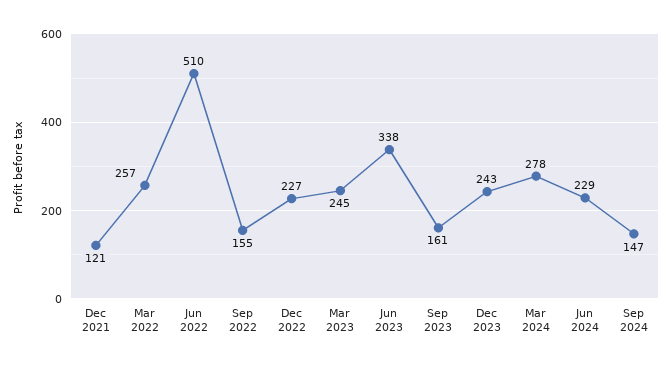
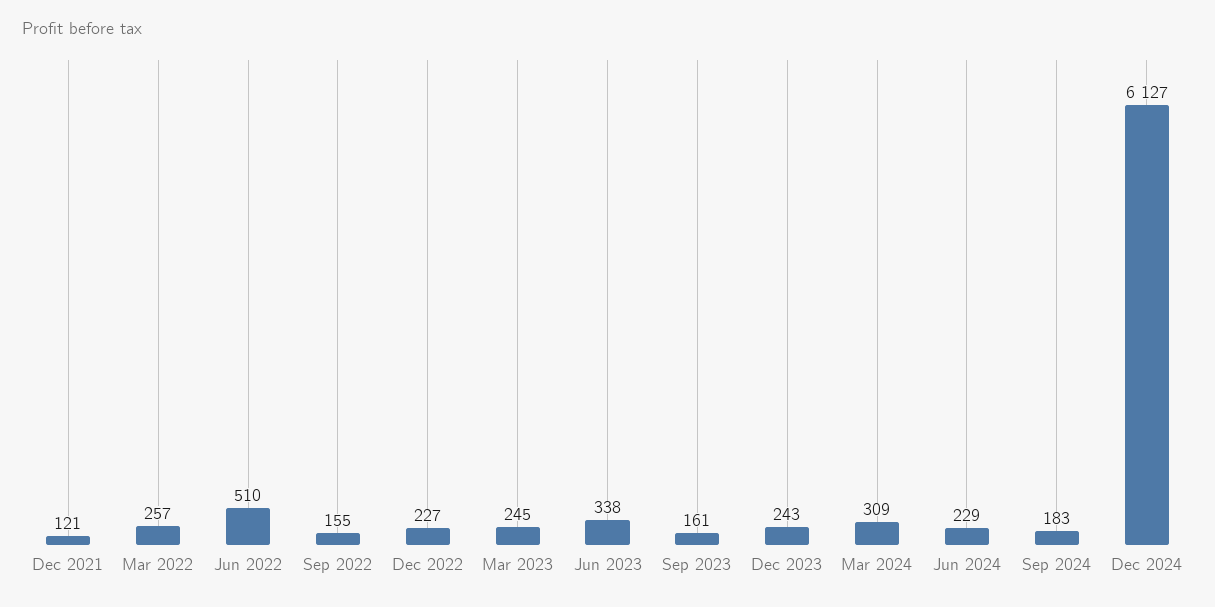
Mar 2024: 278 -> 309
Sep 2024: 147 -> 183
Dec 2024: none -> 6127

